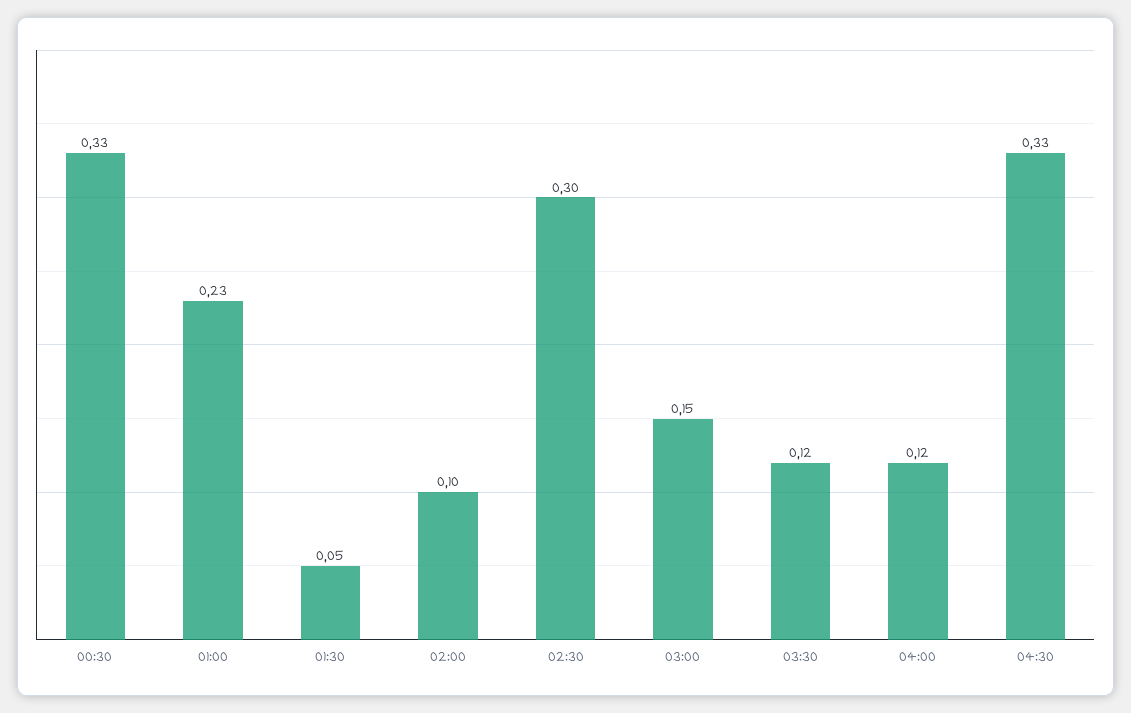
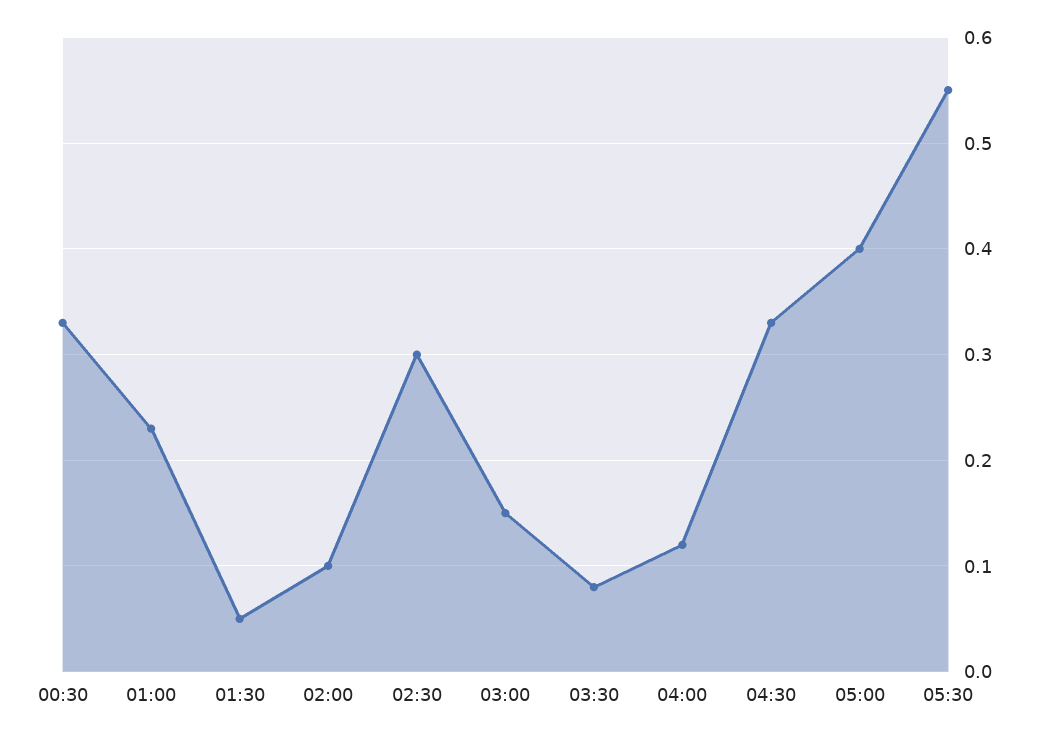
03:30: 0.12 -> 0.08
05:00: none -> 0.4
05:30: none -> 0.55

